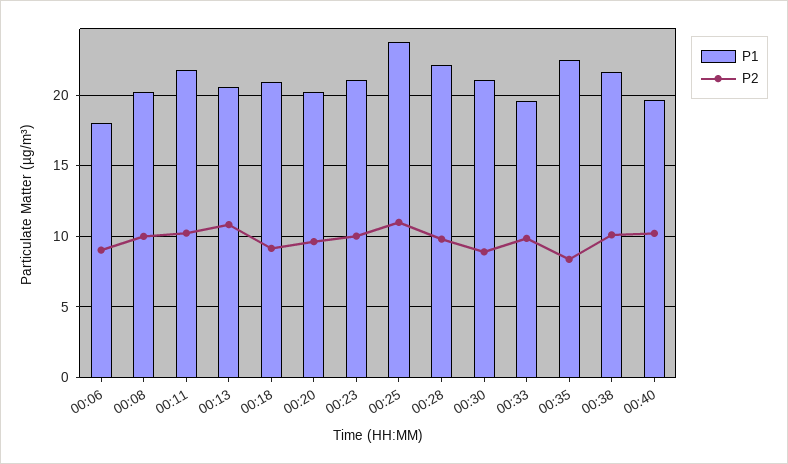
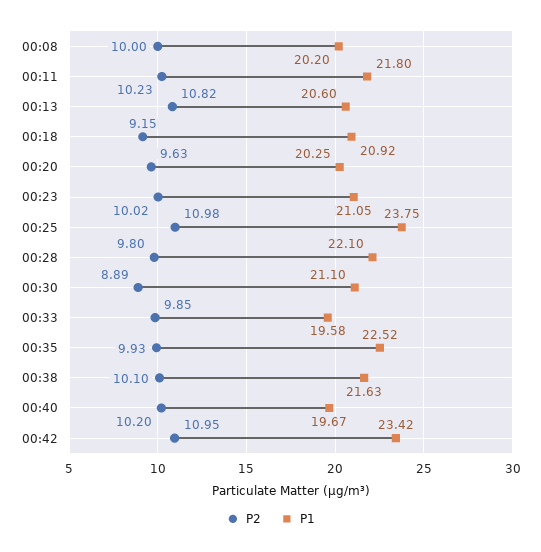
P1, 00:06: 18 -> none
P2, 00:06: 9 -> none
P2, 00:35: 8.5 -> 9.93
P2, 00:42: none -> 10.95
P1, 00:42: none -> 23.42

